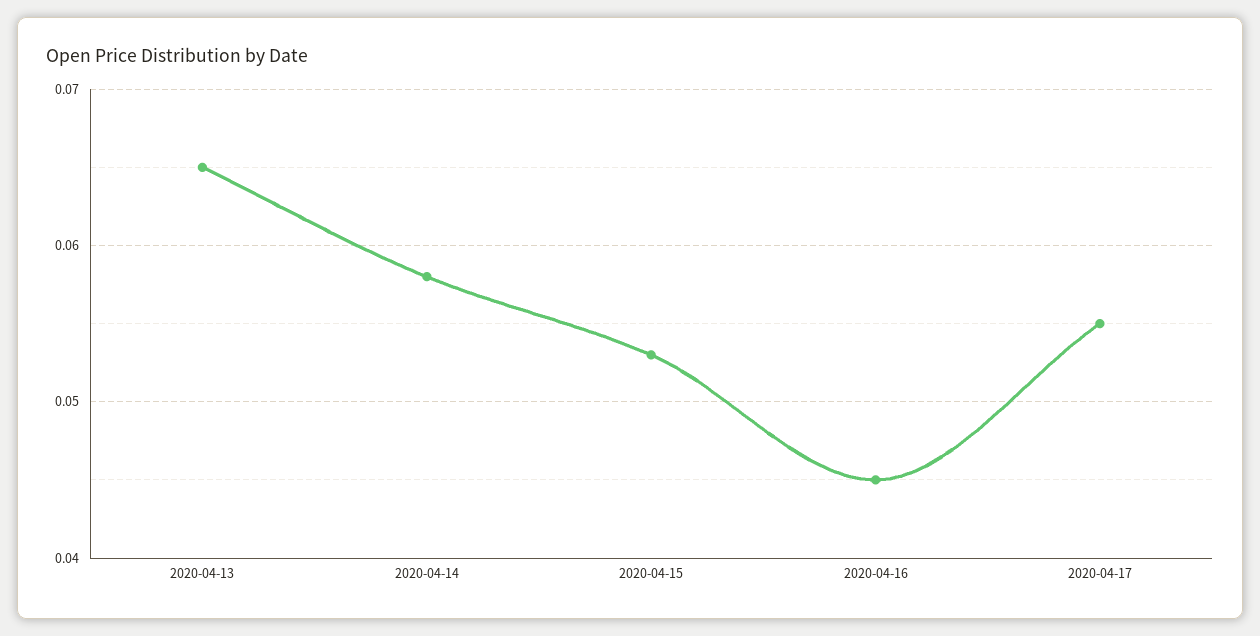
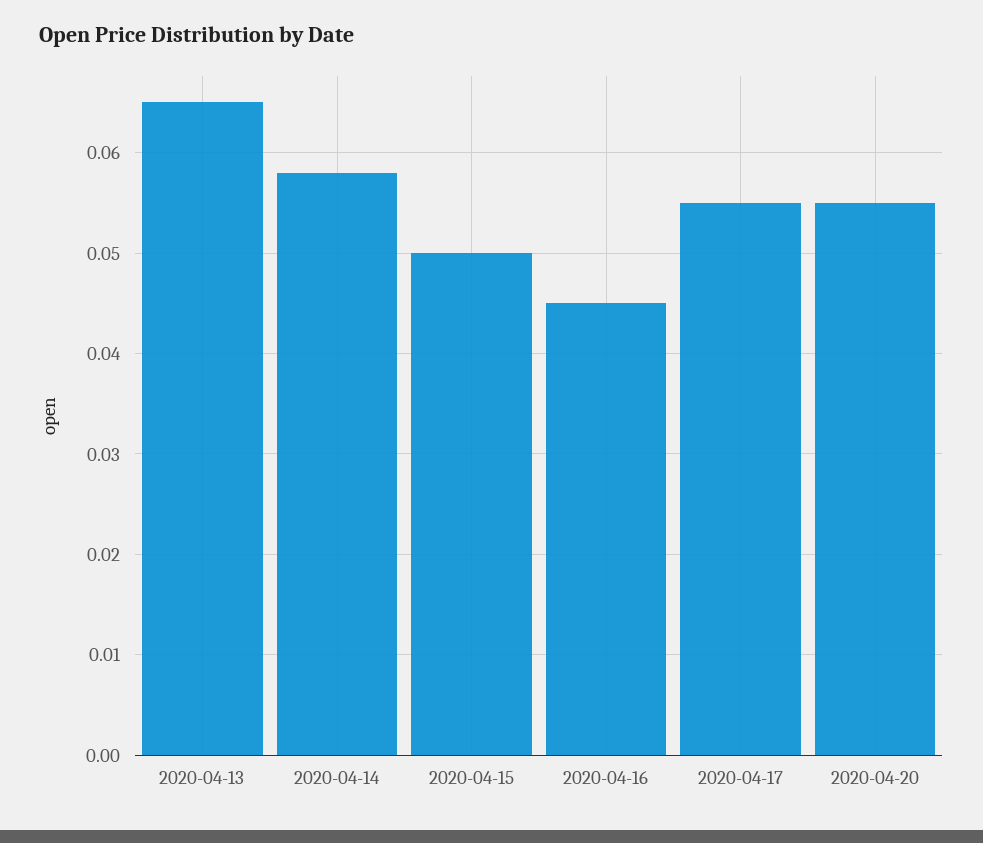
2020-04-15: 0.053 -> 0.05
2020-04-20: none -> 0.055

